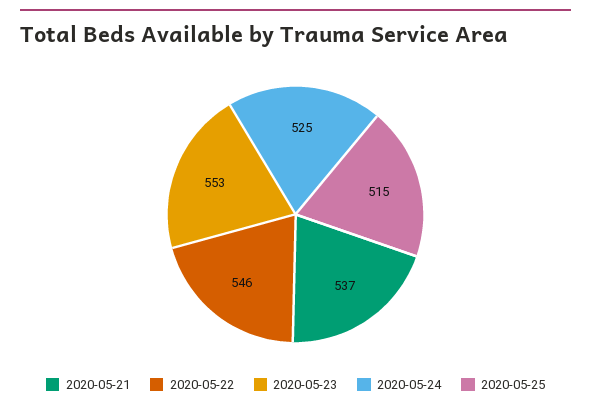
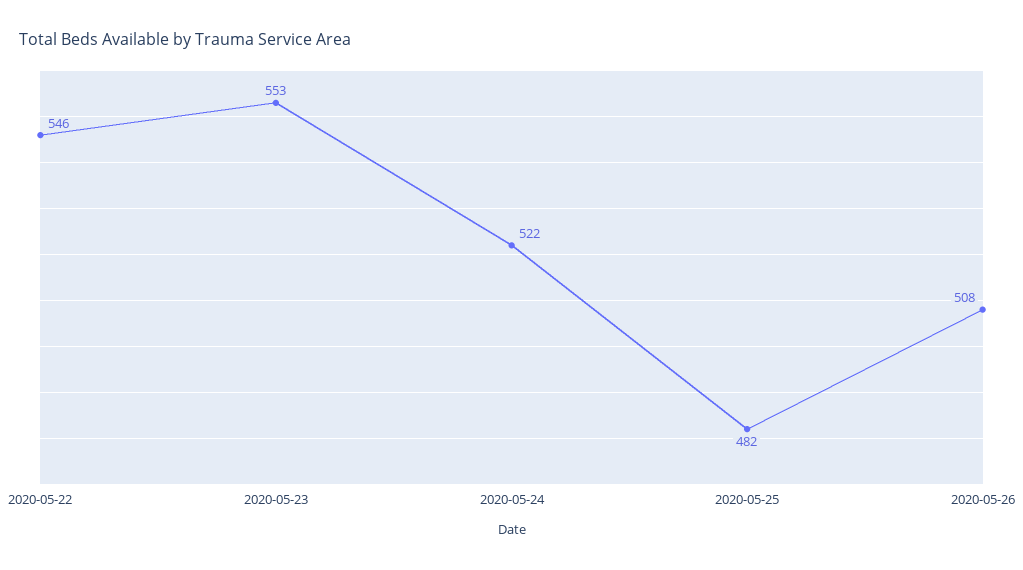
2020-05-21: 537 -> none
2020-05-24: 525 -> 522
2020-05-25: 515 -> 482
2020-05-26: none -> 508

